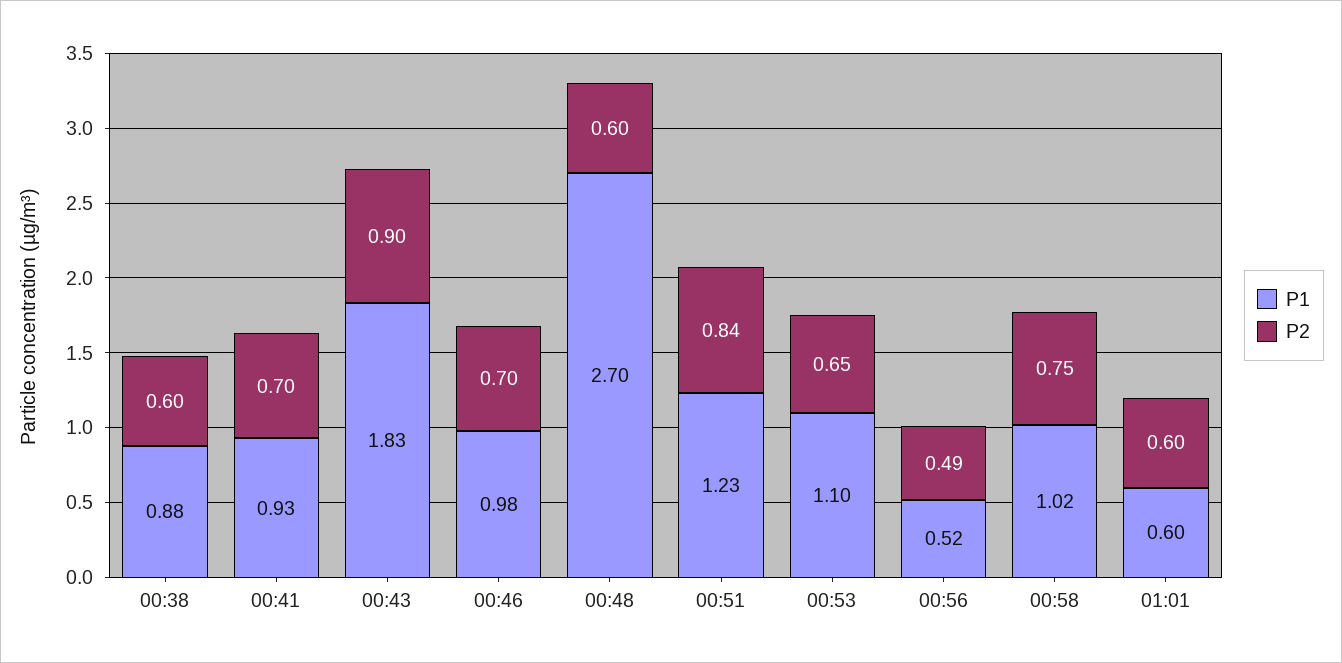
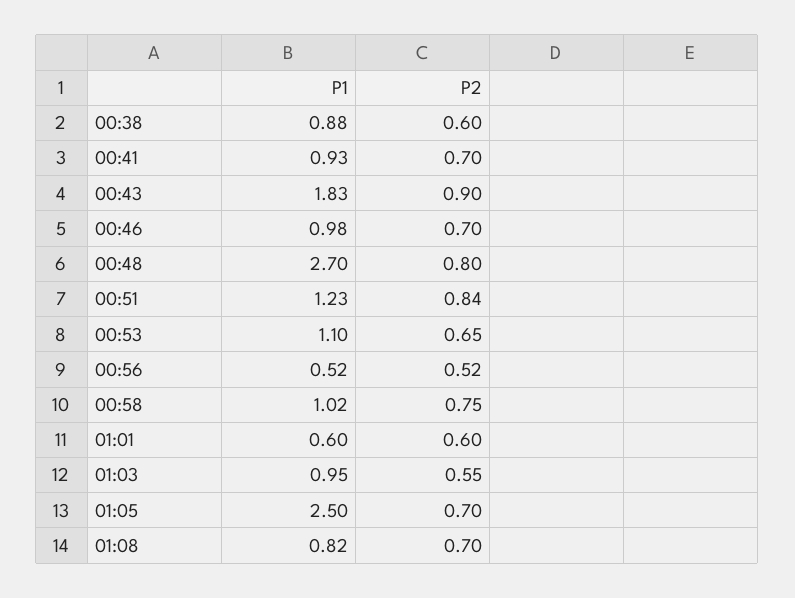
P2, 00:48: 0.6 -> 0.8
P2, 00:56: 0.49 -> 0.52
P1, 01:03: none -> 0.95
P2, 01:03: none -> 0.55
P1, 01:05: none -> 2.5
P2, 01:05: none -> 0.7
P1, 01:08: none -> 0.82
P2, 01:08: none -> 0.7

